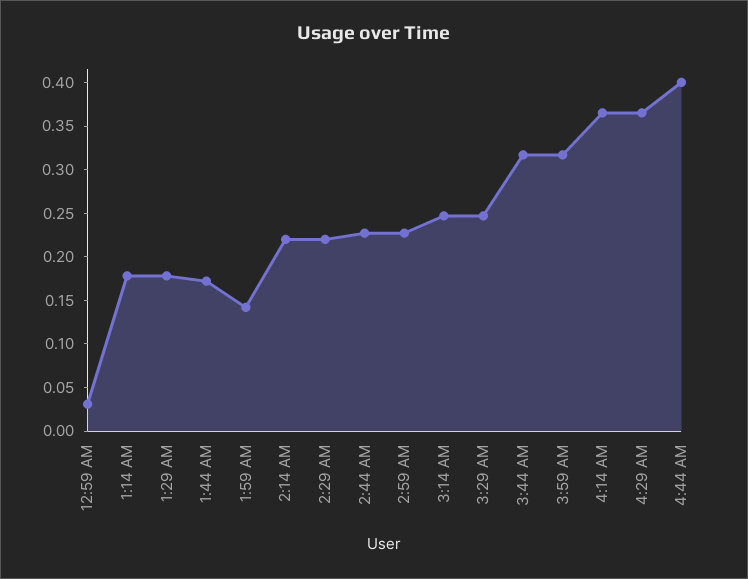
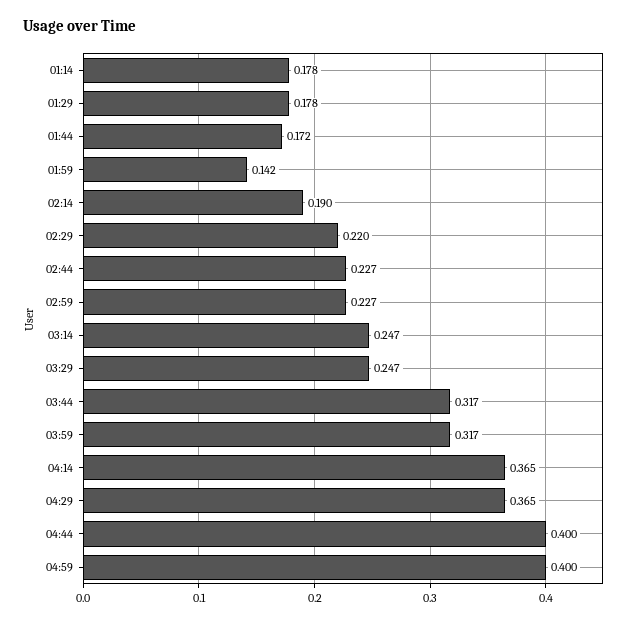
12:59 AM: 0.03 -> none
2:14 AM: 0.22 -> 0.19
04:59: none -> 0.4

